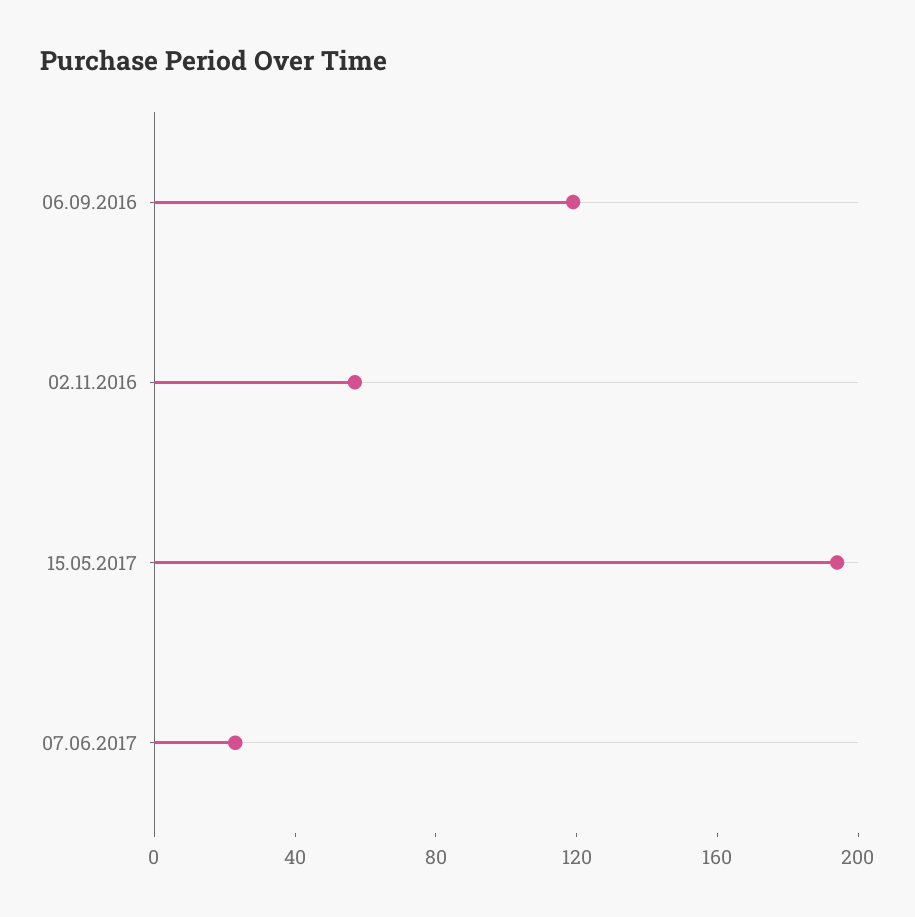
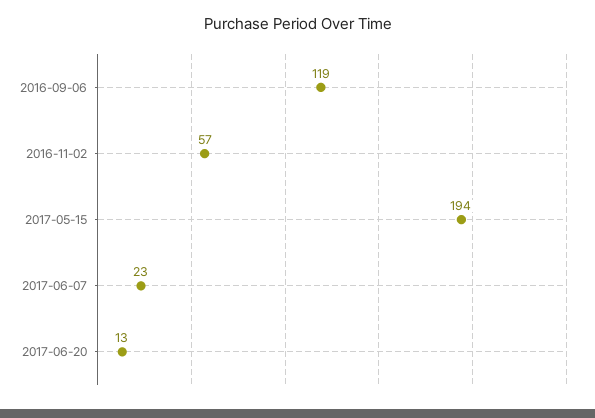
2017-06-20: none -> 13

